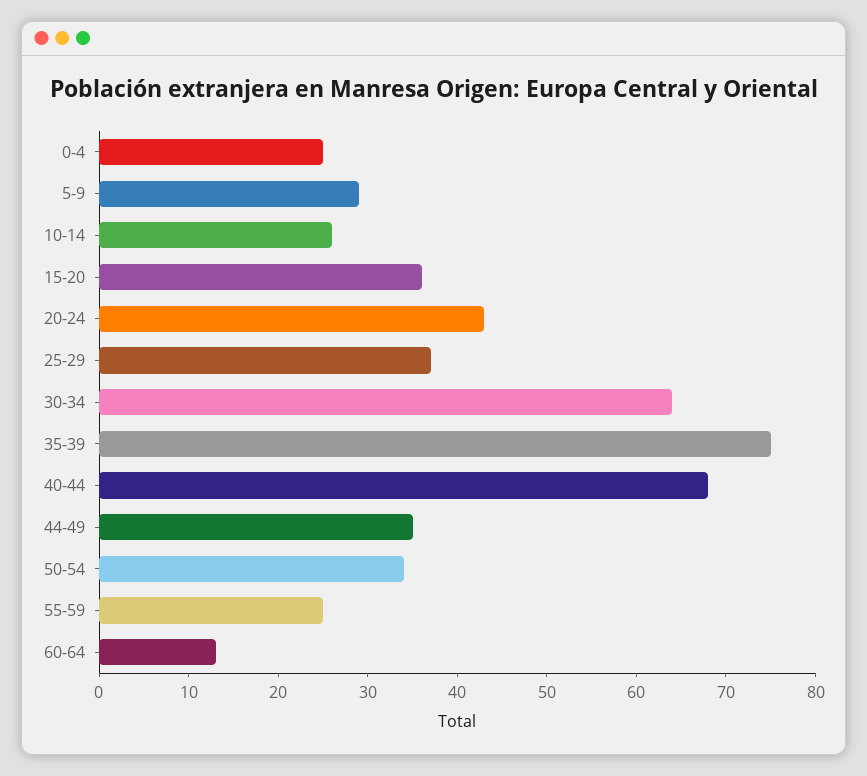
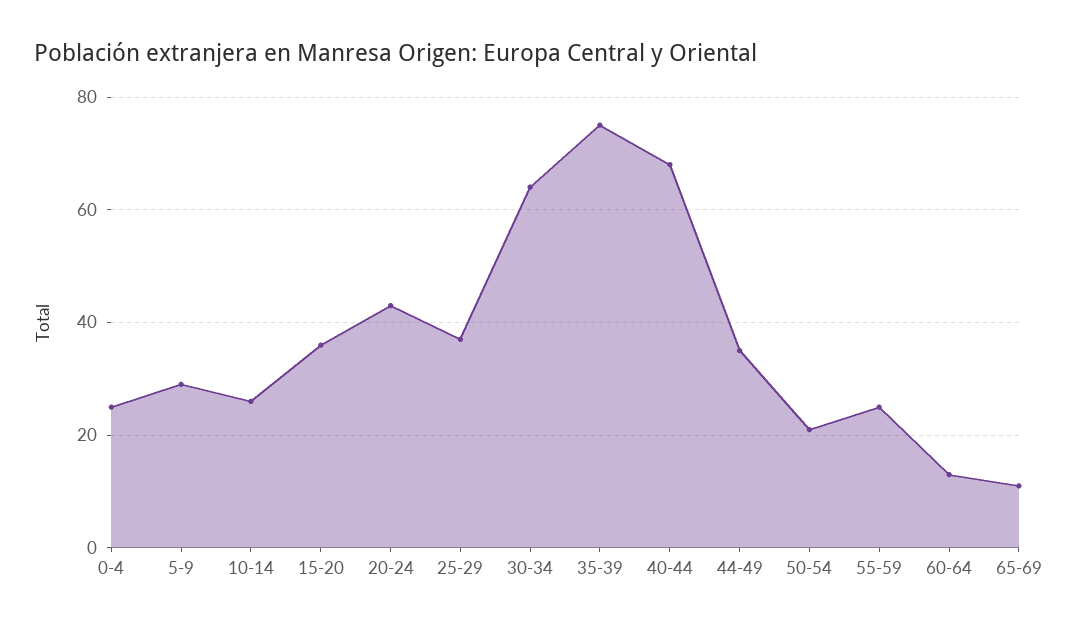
50-54: 34 -> 20
65-69: none -> 10

